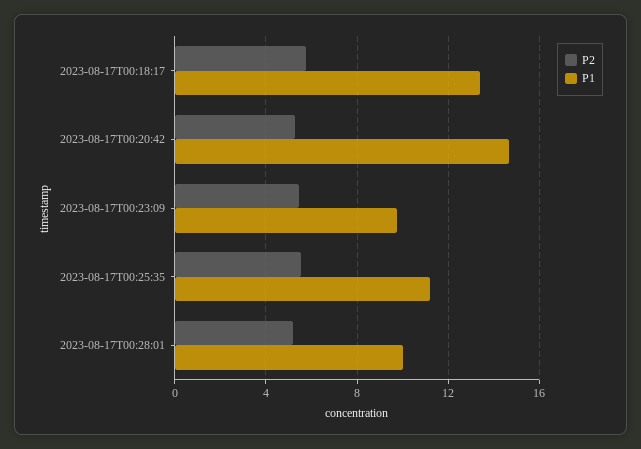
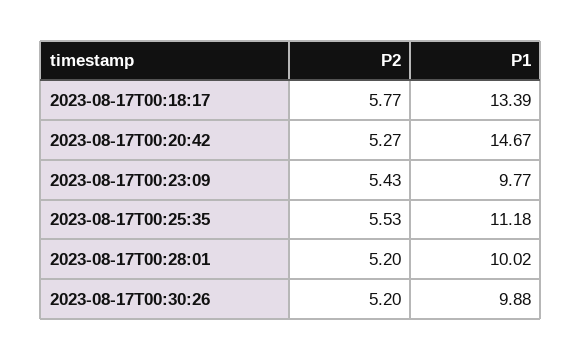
P2, 2023-08-17T00:30:26: none -> 5.2
P1, 2023-08-17T00:30:26: none -> 9.88

